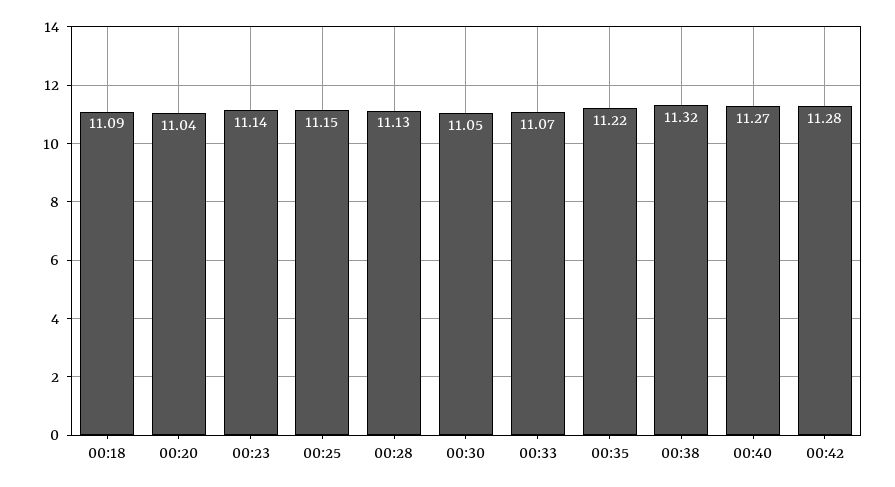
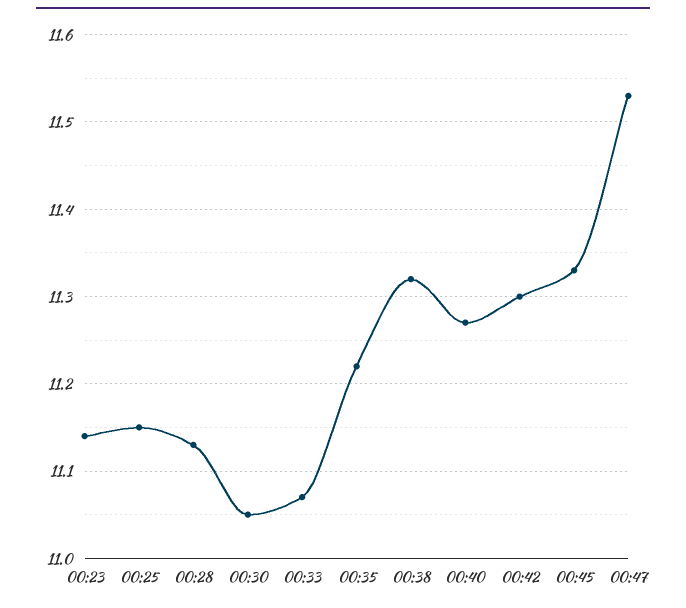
00:18: 11.09 -> none
00:20: 11.04 -> none
00:42: 11.28 -> 11.3
00:45: none -> 11.33
00:47: none -> 11.53

